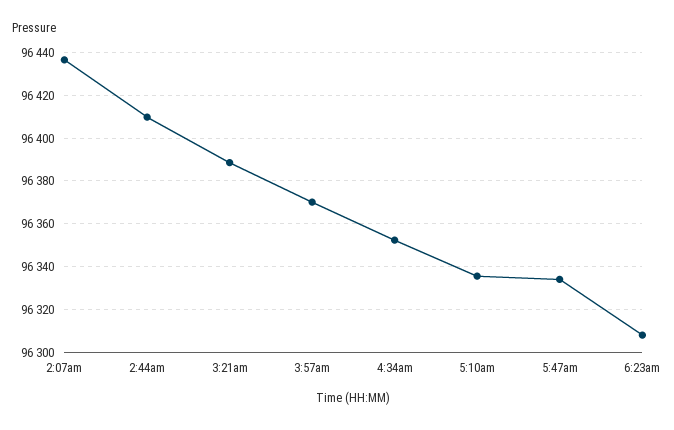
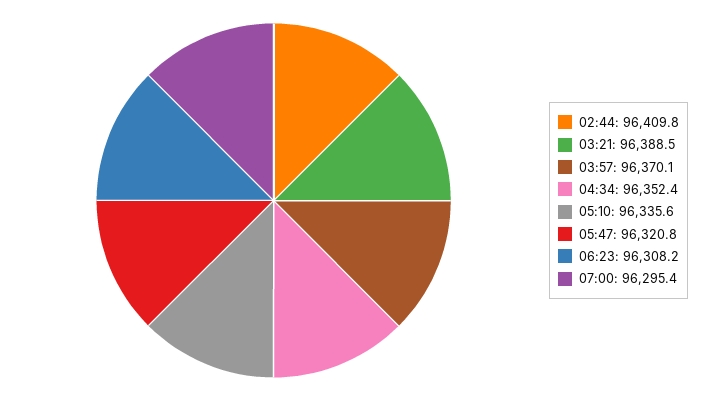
2:07am: 96435 -> none
5:47am: 96335 -> 96320.8
07:00: none -> 96295.4

